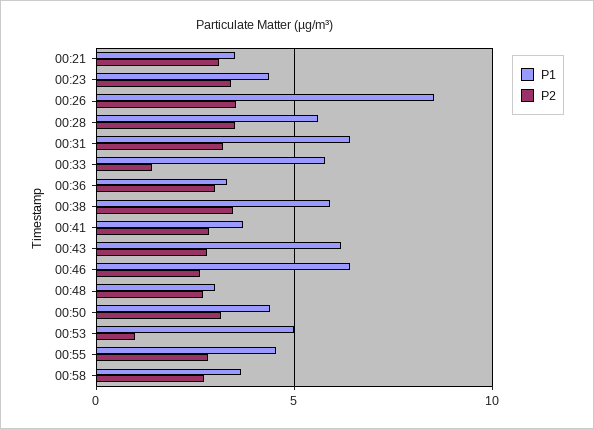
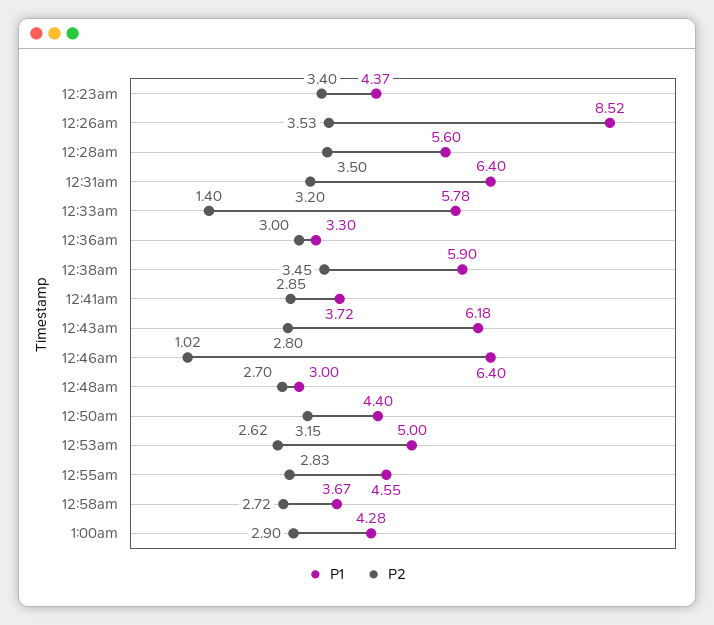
P1, 00:21: 3.5 -> none
P2, 00:21: 3 -> none
P2, 00:46: 2.5 -> 1.02
P2, 00:53: 1 -> 2.62
P1, 1:00am: none -> 4.28
P2, 1:00am: none -> 2.9

